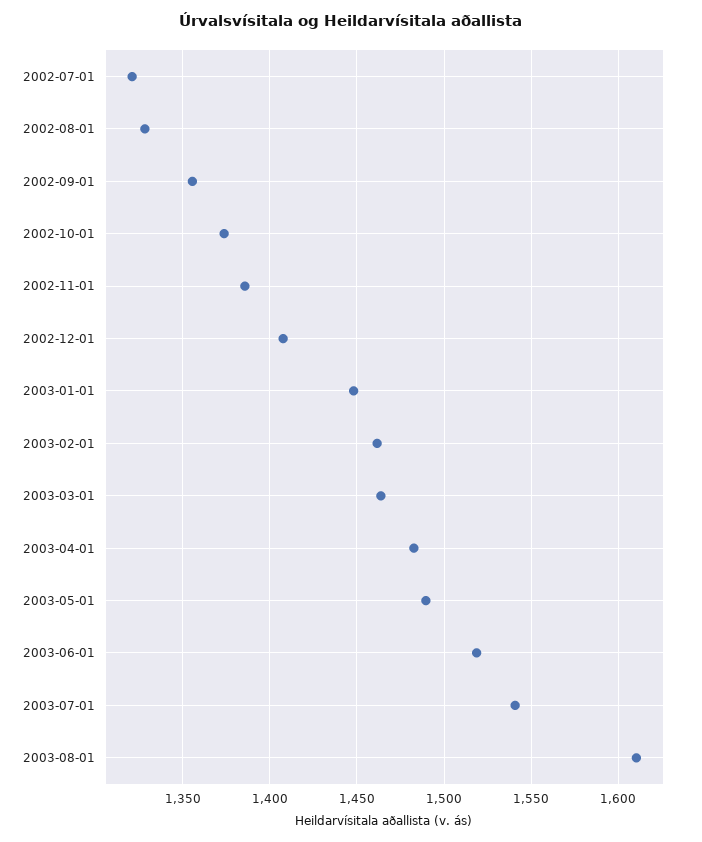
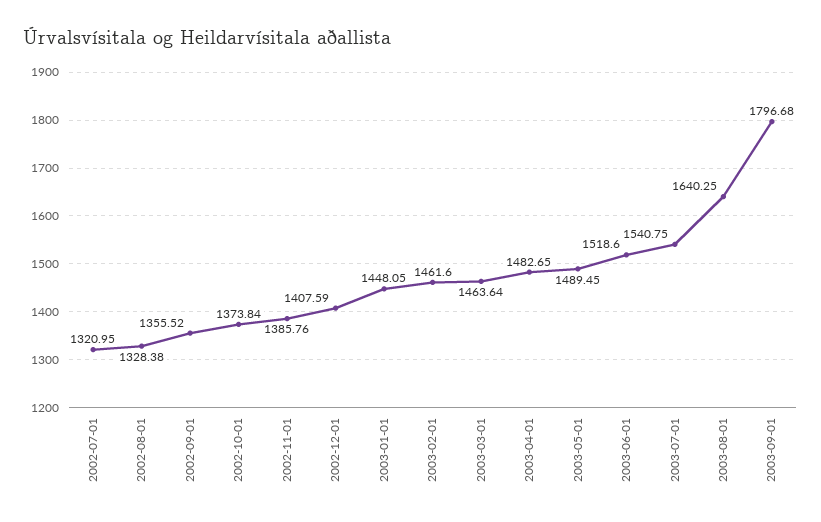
2003-08-01: 1610 -> 1640.25
2003-09-01: none -> 1796.68

